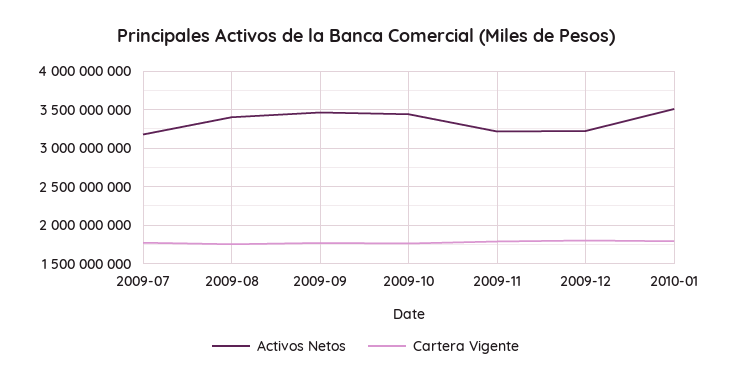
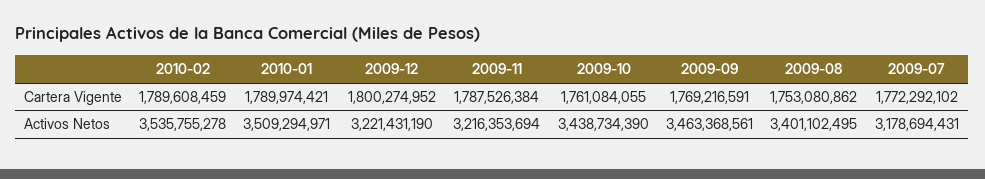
Cartera Vigente, 2010-02: none -> 1789608459
Activos Netos, 2010-02: none -> 3535755278

